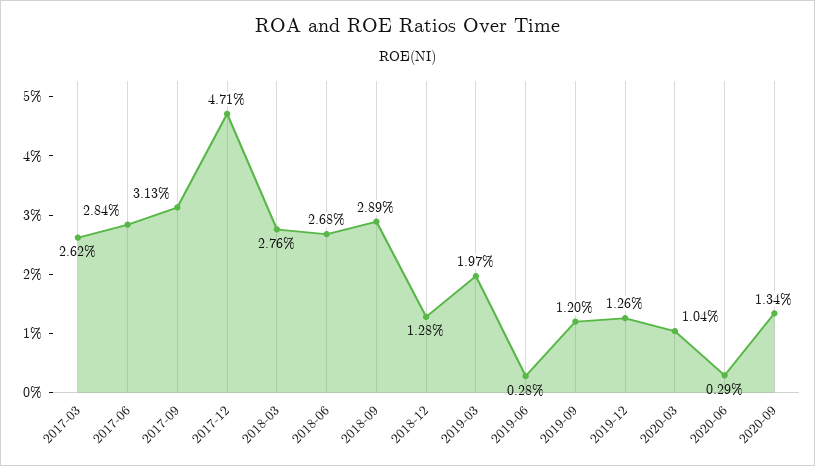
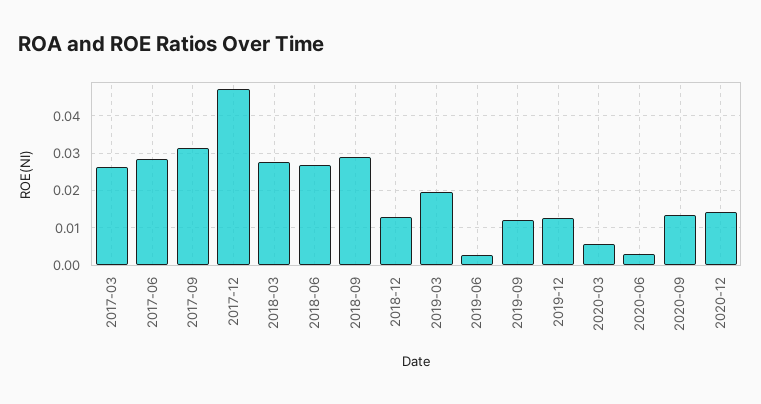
2020-03: 0.0104 -> 0.006
2020-12: none -> 0.014

